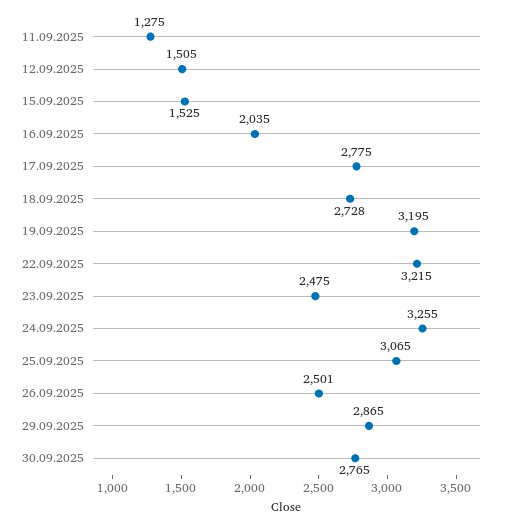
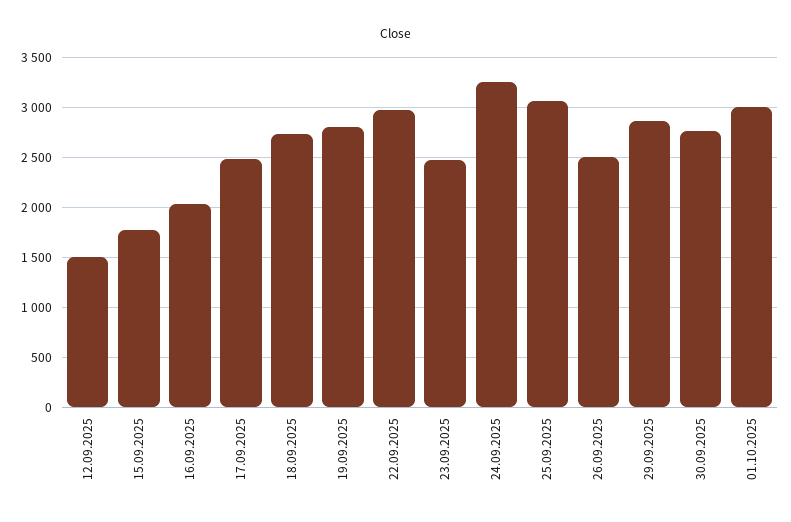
11.09.2025: 1275 -> none
15.09.2025: 1525 -> 1800
17.09.2025: 2775 -> 2500
19.09.2025: 3195 -> 2800
22.09.2025: 3215 -> 3000
01.10.2025: none -> 3000

